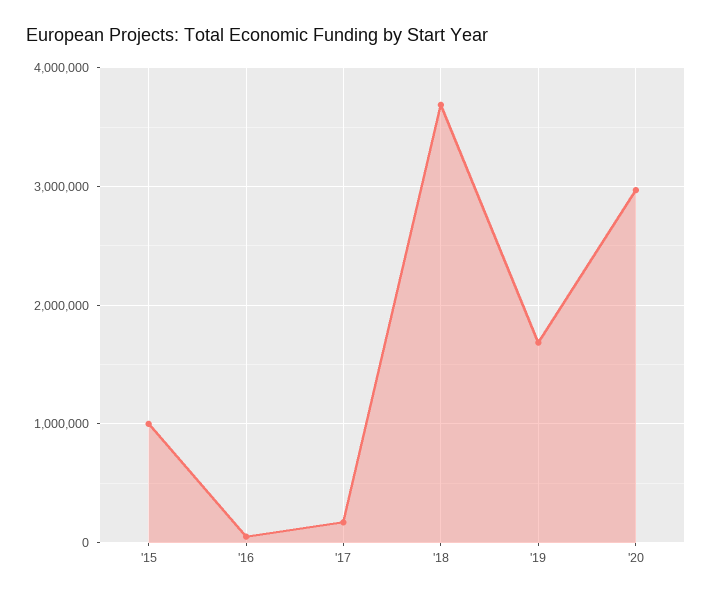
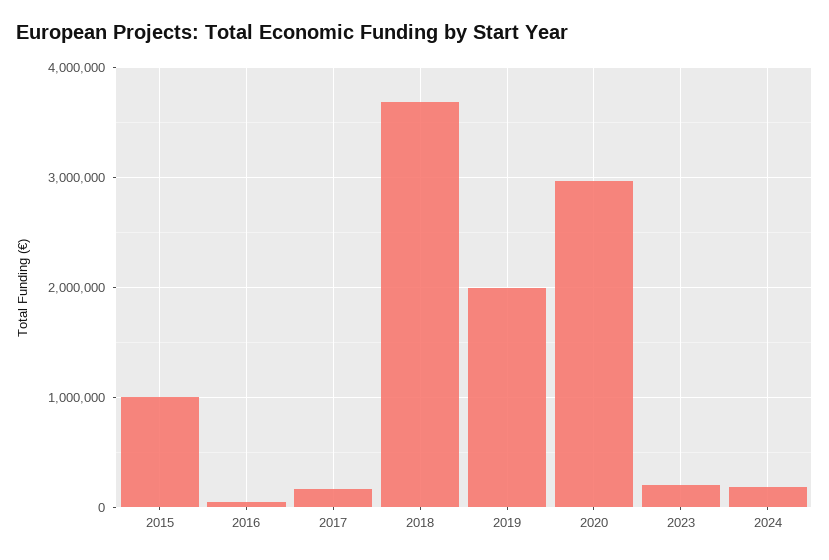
'19: 1700000 -> 2000000
2023: none -> 200000
2024: none -> 200000

